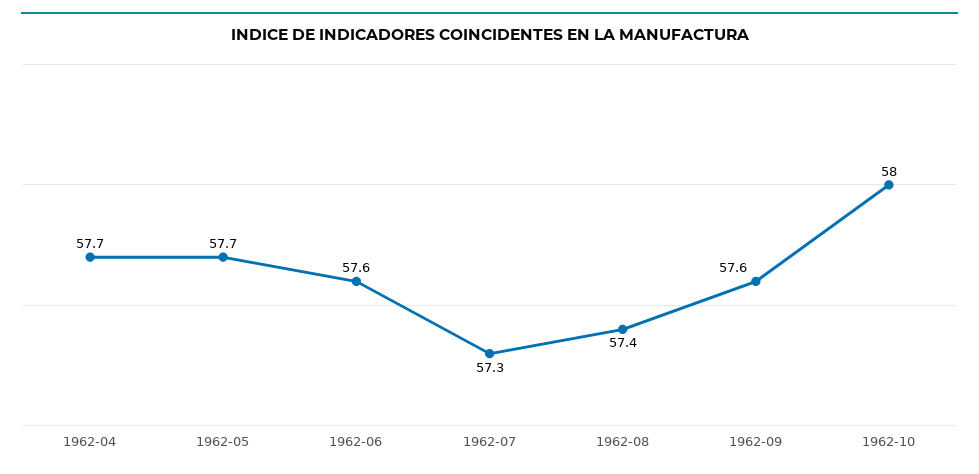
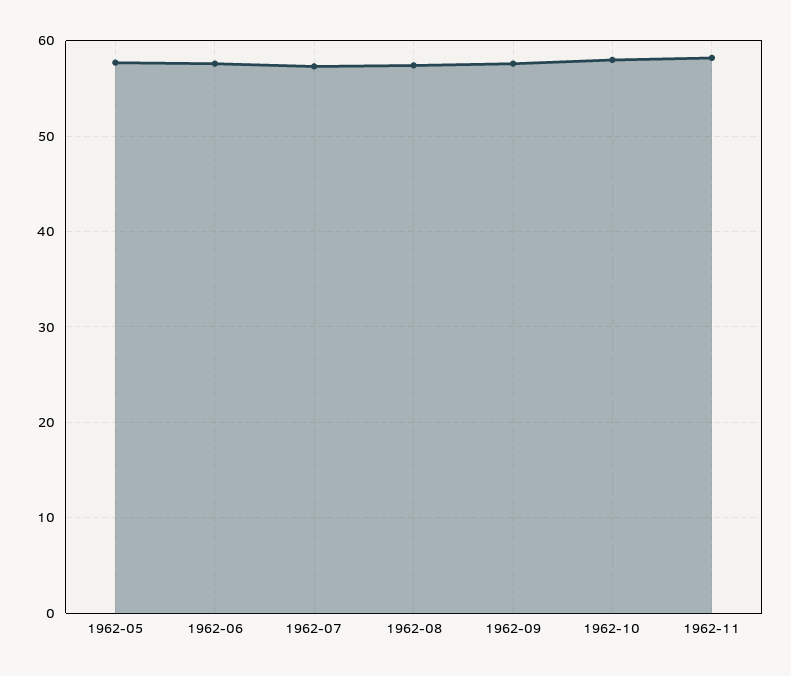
1962-04: 57.7 -> none
1962-11: none -> 58

